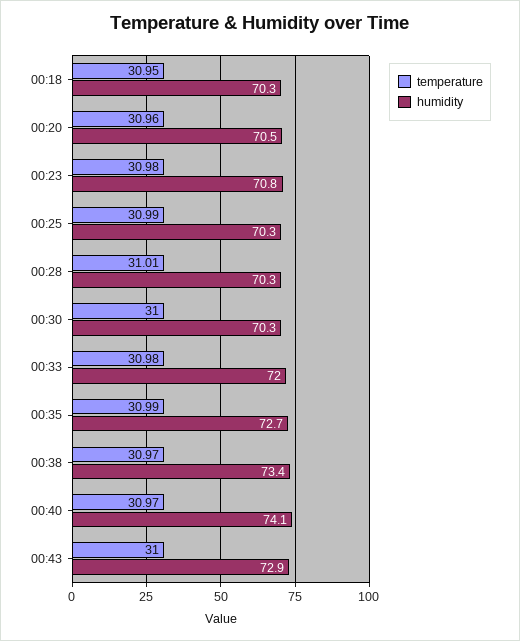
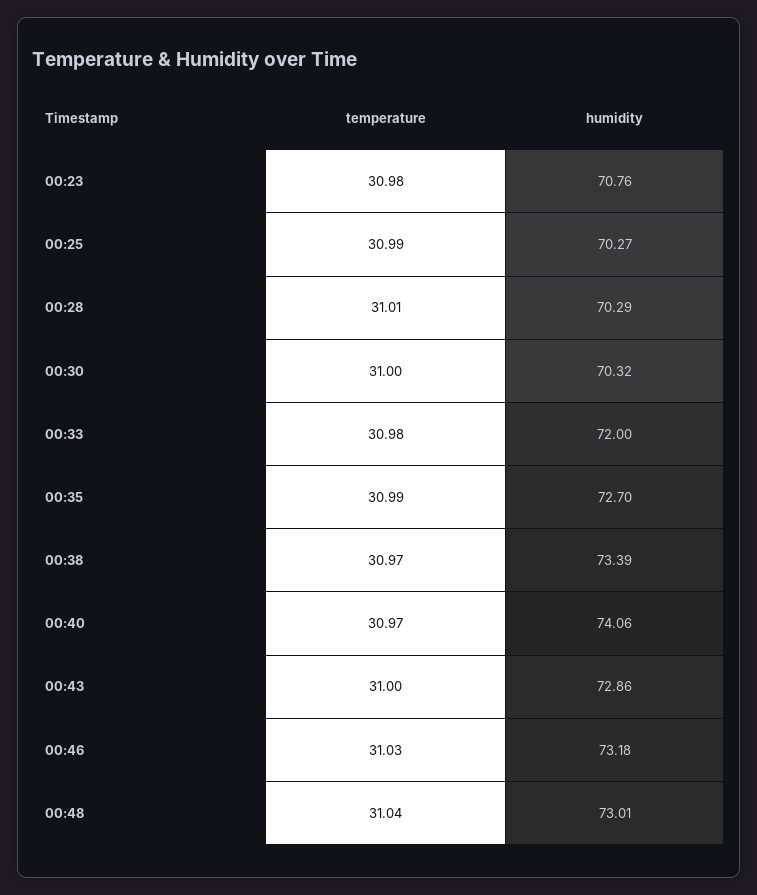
temperature, 00:18: 30.95 -> none
humidity, 00:18: 70.3 -> none
temperature, 00:20: 30.96 -> none
humidity, 00:20: 70.5 -> none
temperature, 00:46: none -> 31.03
humidity, 00:46: none -> 73.18
temperature, 00:48: none -> 31.04
humidity, 00:48: none -> 73.01

